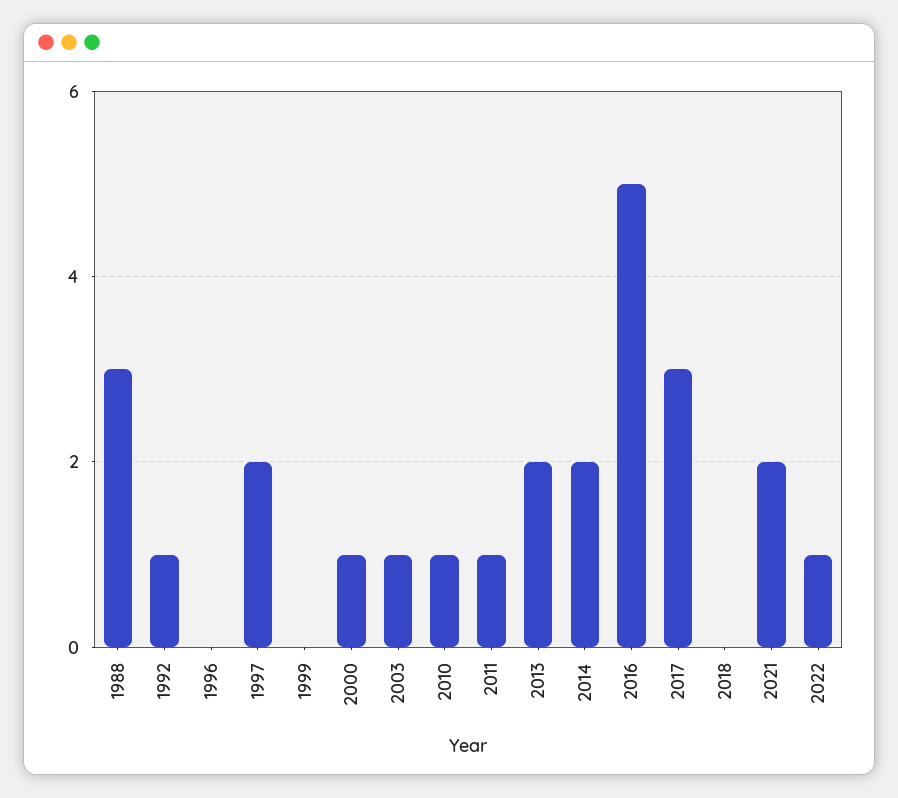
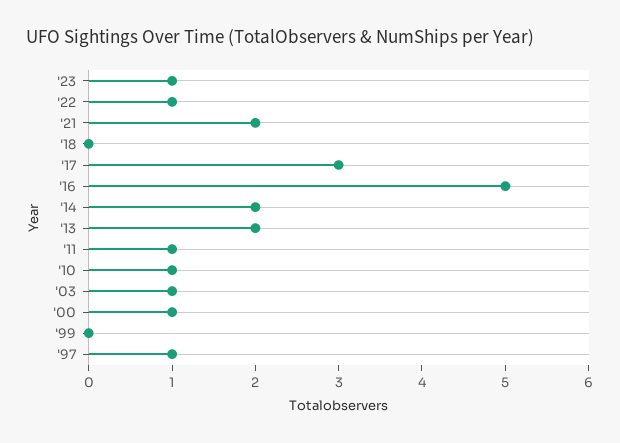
1988: 3 -> none
1992: 1 -> none
1996: 0 -> none
1997: 2 -> 1
'23: none -> 1

